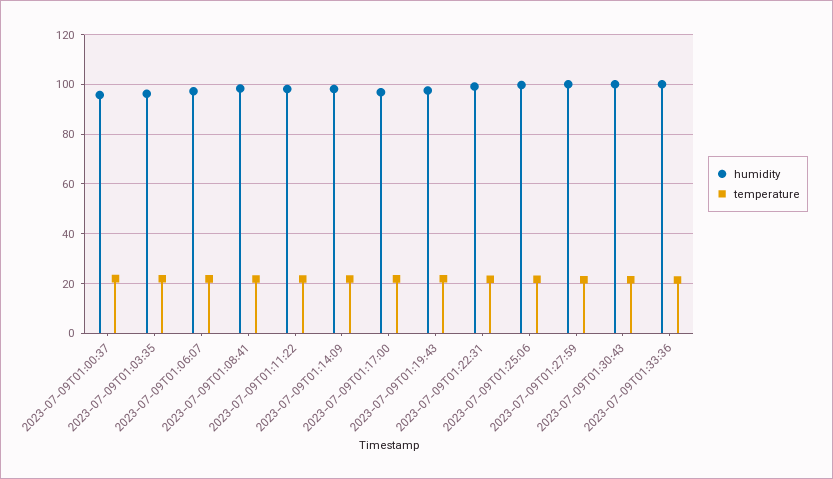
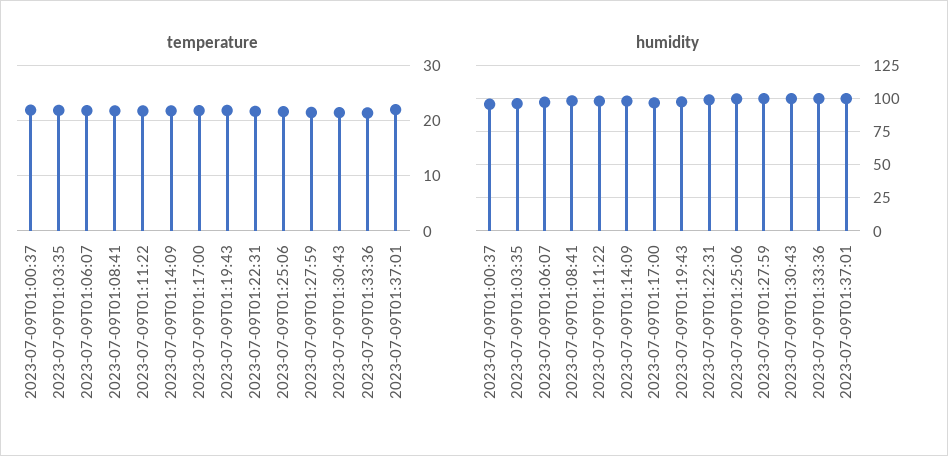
temperature, 2023-07-09T01:37:01: none -> 22
humidity, 2023-07-09T01:37:01: none -> 100

